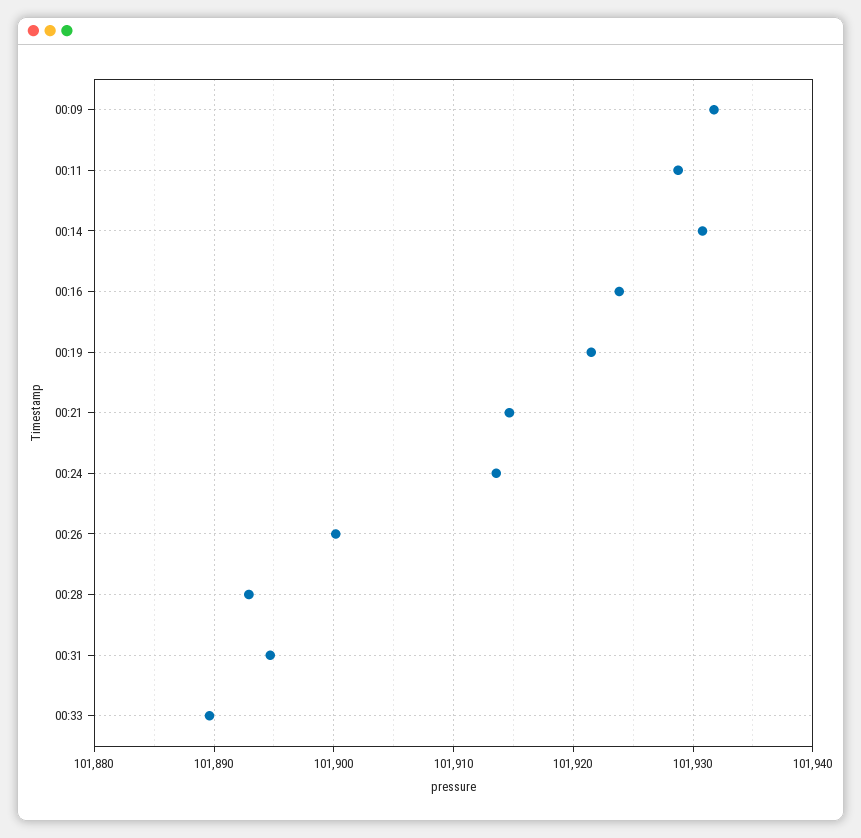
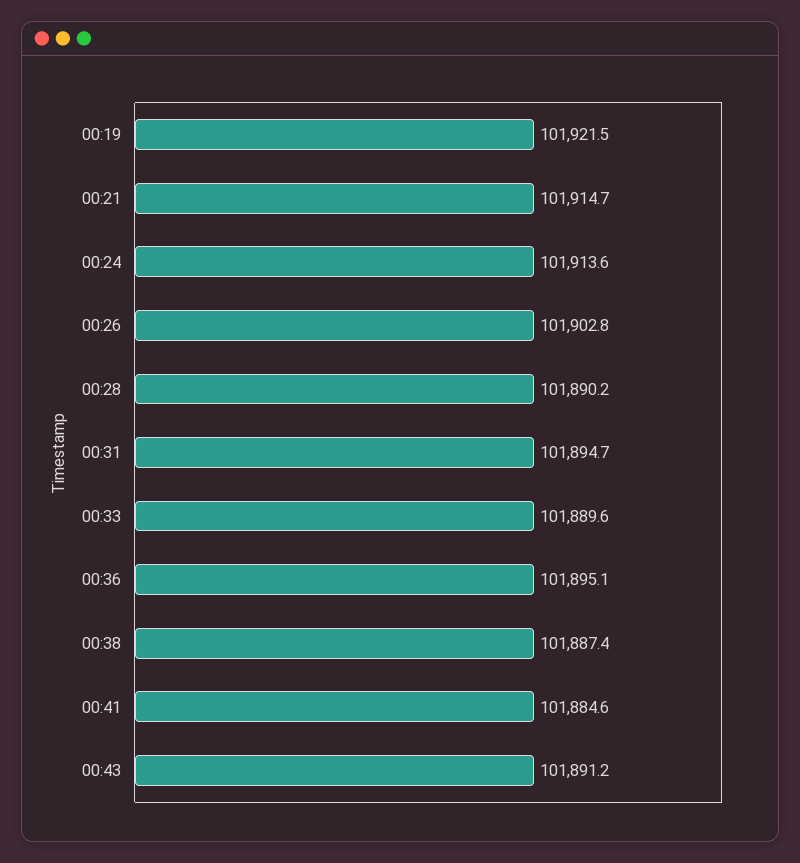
00:09: 101932 -> none
00:11: 101929 -> none
00:14: 101931 -> none
00:16: 101924 -> none
00:26: 101900 -> 101902.8
00:28: 101893 -> 101890.2
00:36: none -> 101895.1
00:38: none -> 101887.4
00:41: none -> 101884.6
00:43: none -> 101891.2

